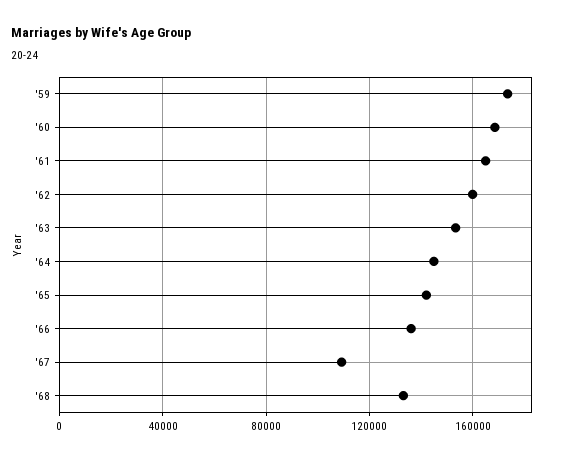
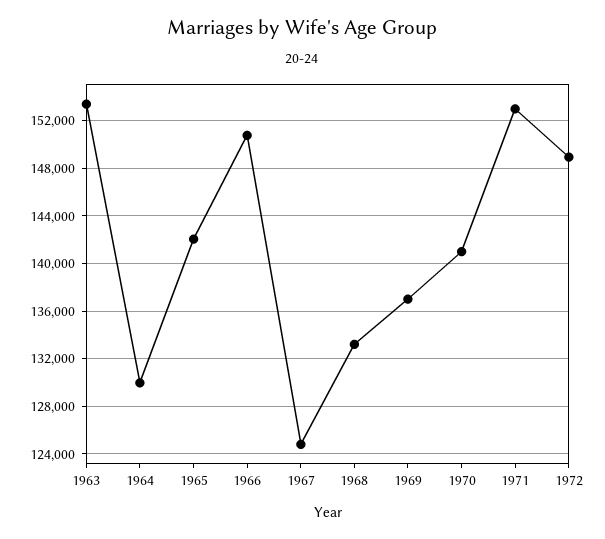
'59: 175000 -> none
'60: 170000 -> none
'61: 165000 -> none
'62: 160000 -> none
'64: 145000 -> 130000
'66: 135000 -> 151000
'67: 110000 -> 125000
1969: none -> 137000
1970: none -> 141000
1971: none -> 153000
1972: none -> 149000

